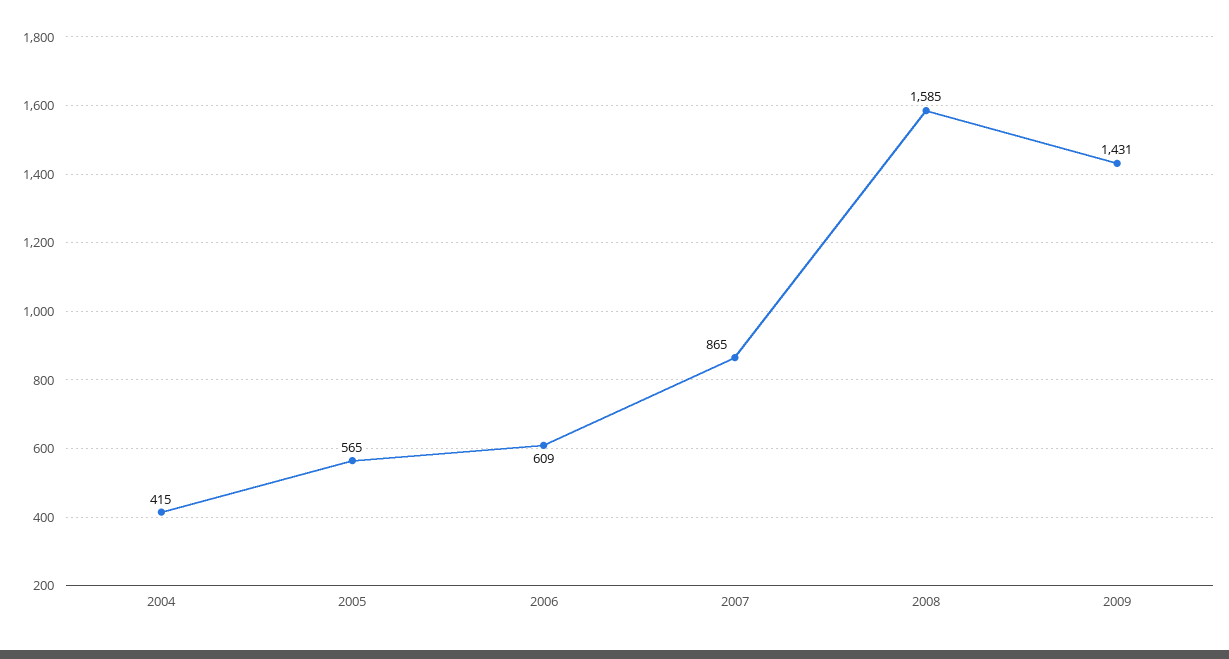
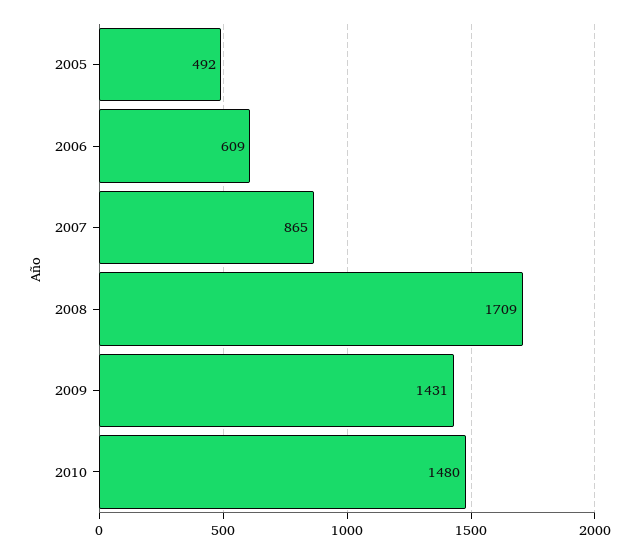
2004: 415 -> none
2005: 565 -> 492
2008: 1585 -> 1709
2010: none -> 1480

